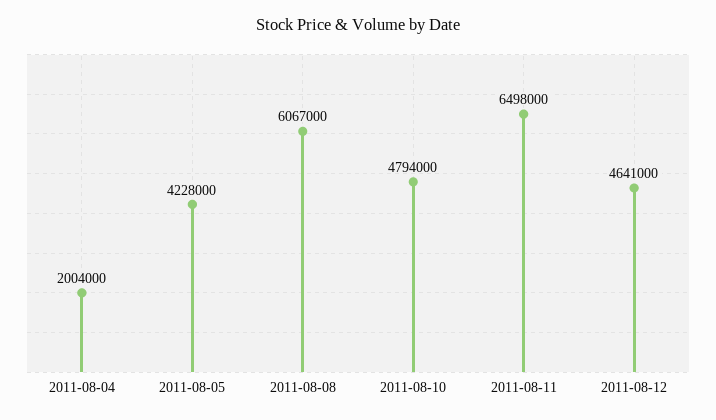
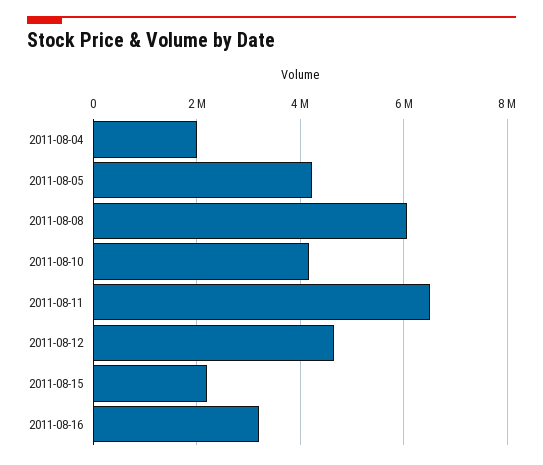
2011-08-10: 4794000 -> 4200000
2011-08-15: none -> 2200000
2011-08-16: none -> 3200000

